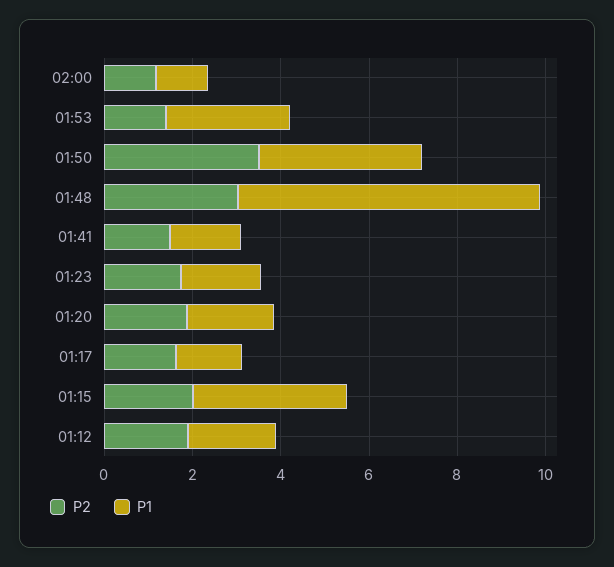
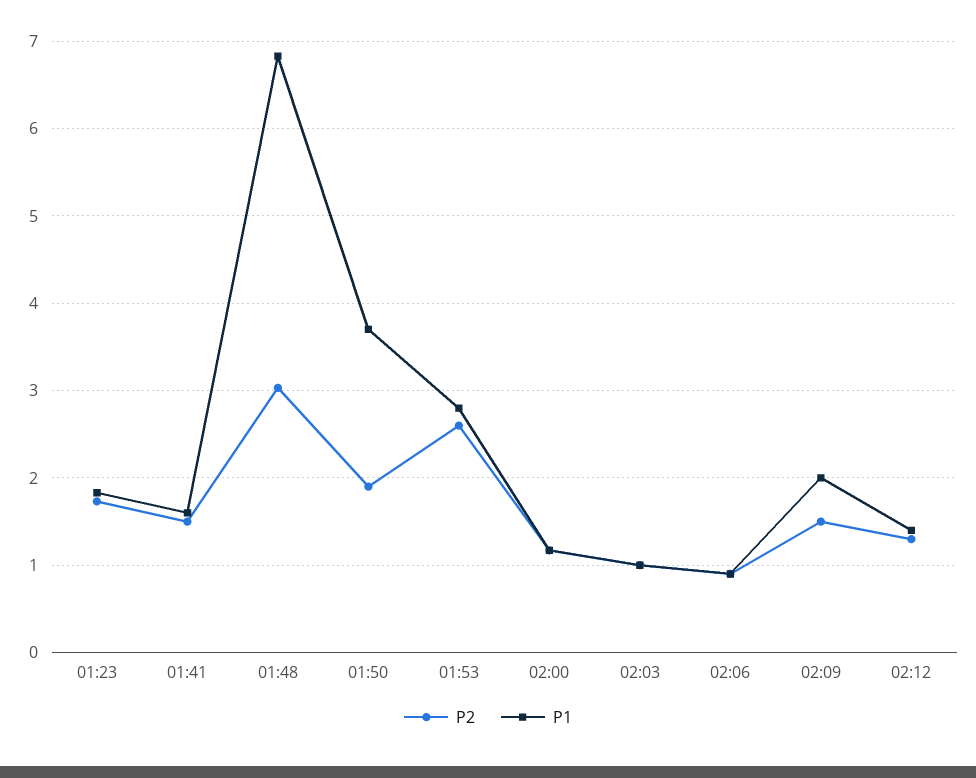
P2, 01:53: 1.5 -> 2.6
P2, 01:50: 3.5 -> 1.9
P2, 01:20: 2 -> none
P1, 01:20: 2 -> none
P2, 01:17: 1.5 -> none
P1, 01:17: 1.5 -> none
P2, 01:15: 2 -> none
P1, 01:15: 3.5 -> none
P2, 01:12: 2 -> none
P1, 01:12: 2 -> none
P2, 02:03: none -> 1
P1, 02:03: none -> 1
P2, 02:06: none -> 0.9
P1, 02:06: none -> 0.9
P2, 02:09: none -> 1.5
P1, 02:09: none -> 2
P2, 02:12: none -> 1.3
P1, 02:12: none -> 1.4

